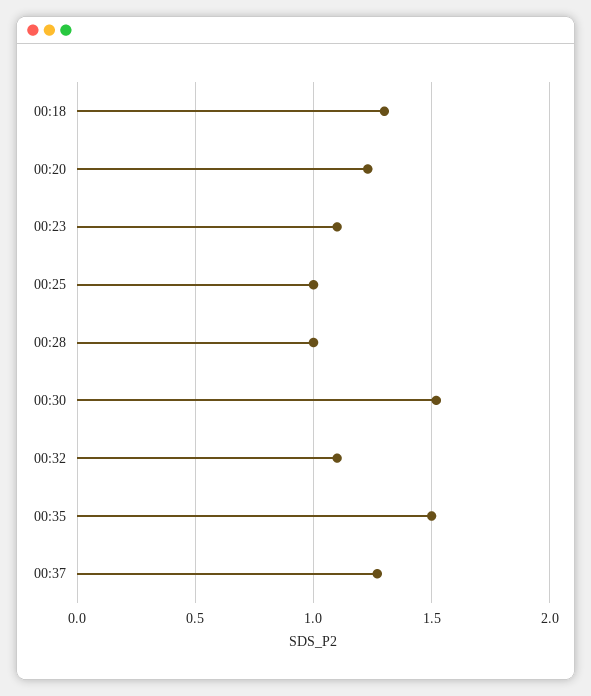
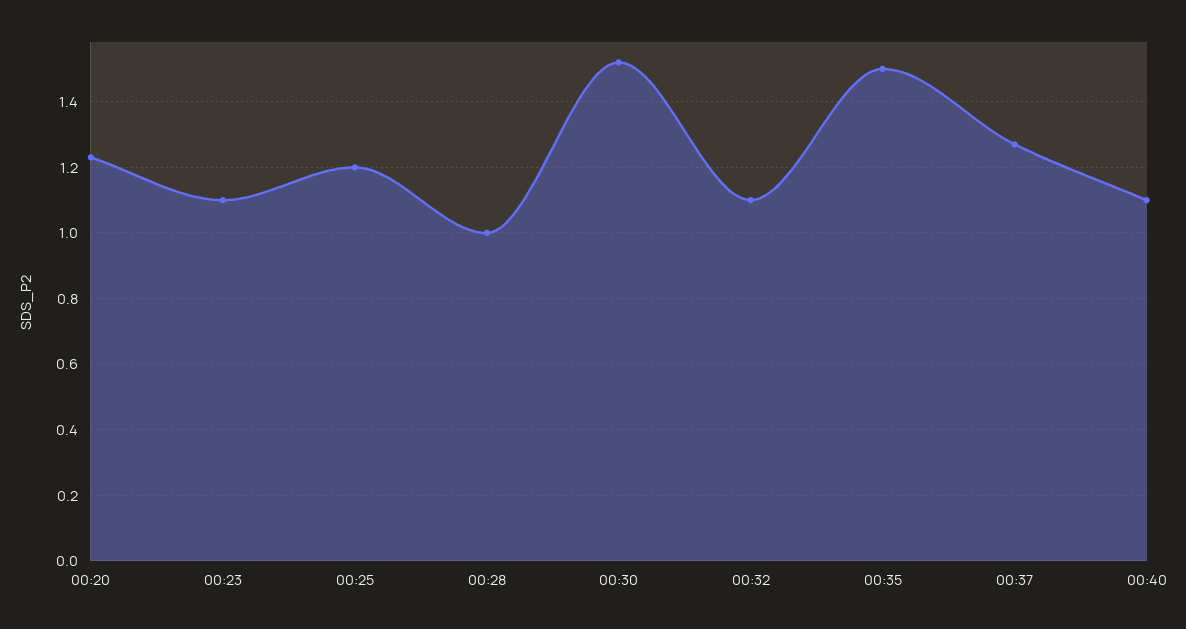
00:18: 1.3 -> none
00:25: 1 -> 1.2
00:40: none -> 1.1

